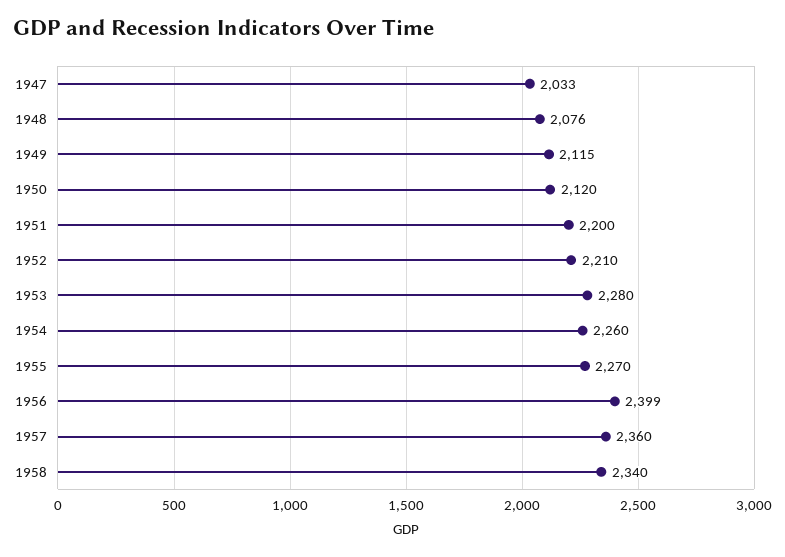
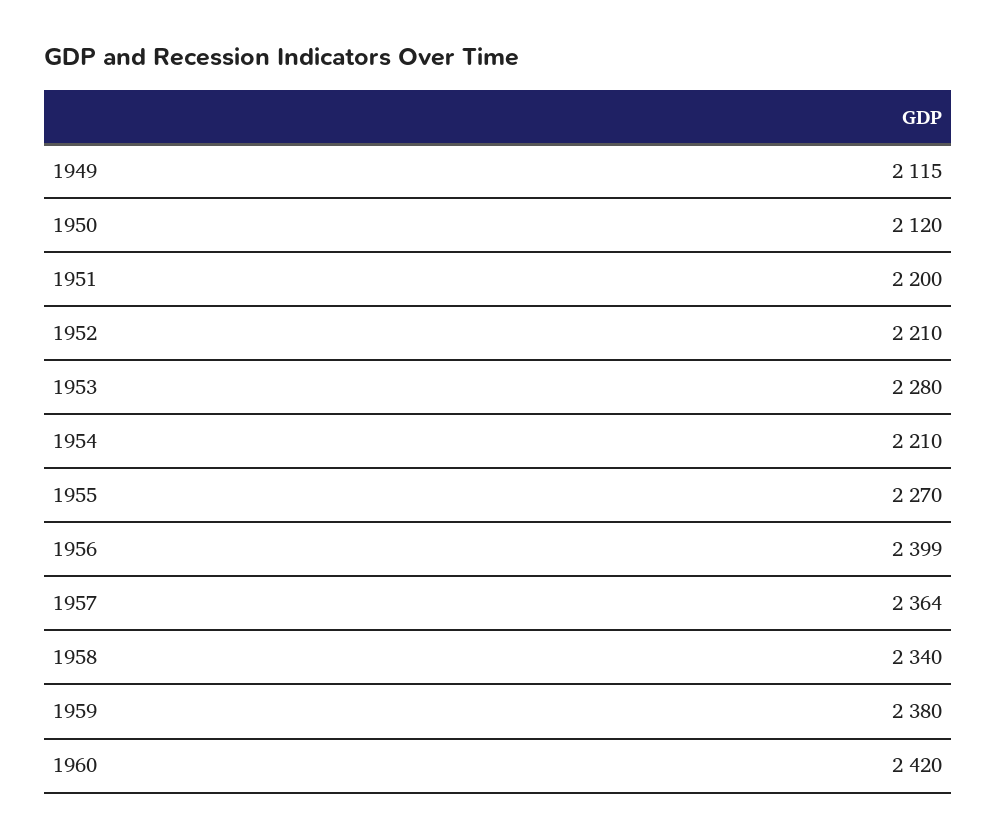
1947: 2033 -> none
1948: 2076 -> none
1954: 2260 -> 2210
1957: 2360 -> 2364
1959: none -> 2380
1960: none -> 2420

